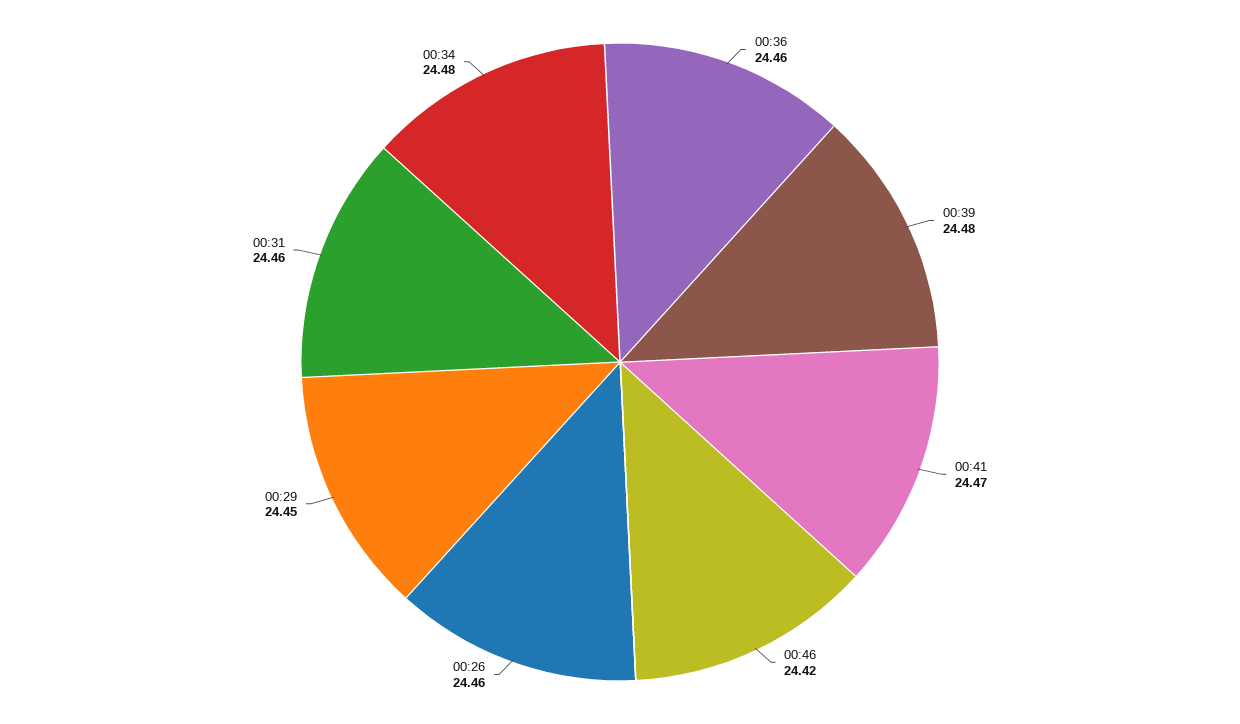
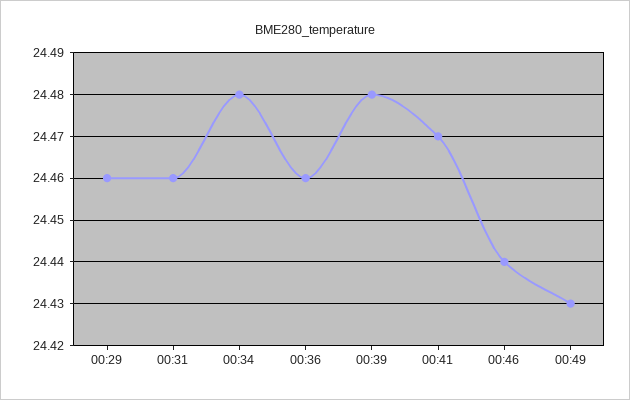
00:46: 24.42 -> 24.44
00:26: 24.46 -> none
00:29: 24.45 -> 24.46
00:49: none -> 24.43

